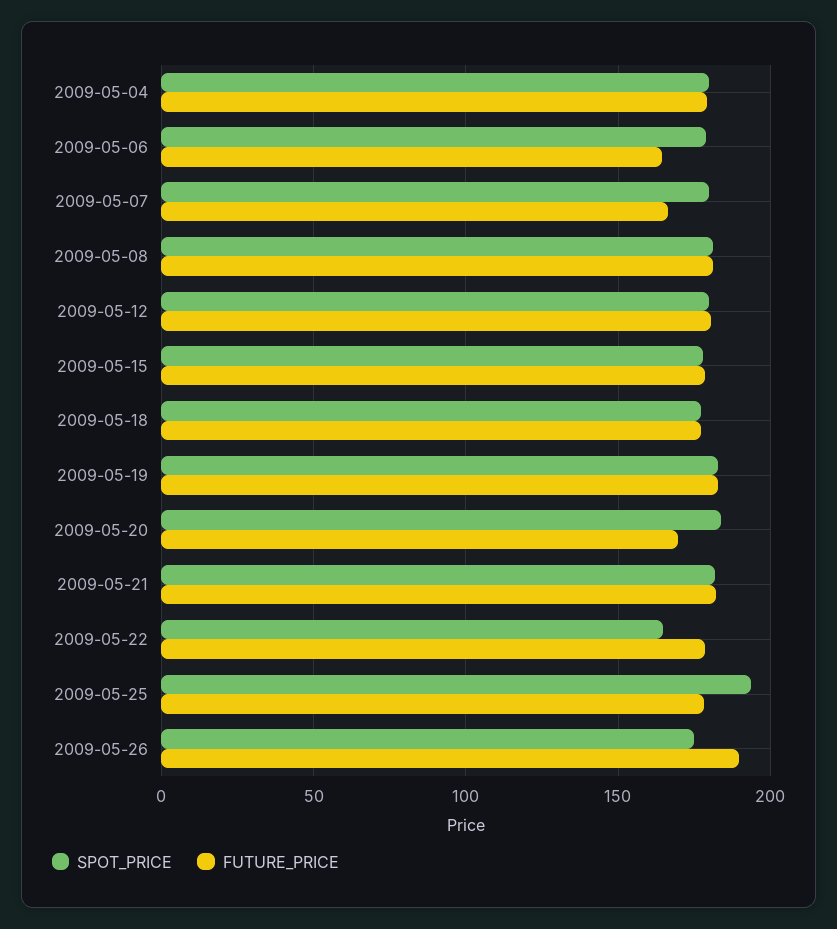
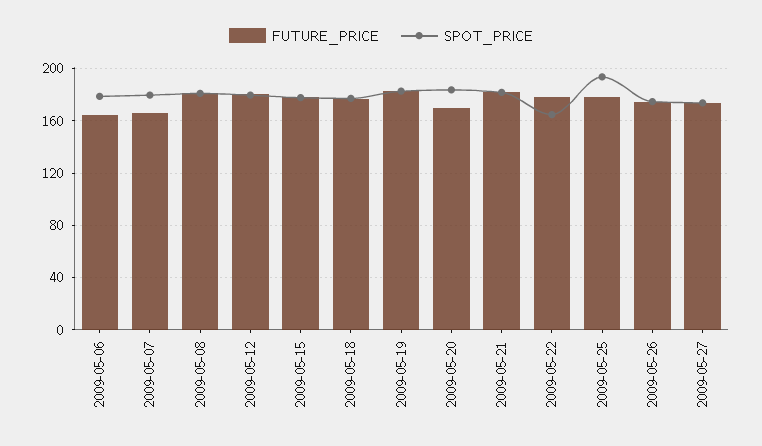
SPOT_PRICE, 2009-05-04: 180 -> none
FUTURE_PRICE, 2009-05-04: 180 -> none
FUTURE_PRICE, 2009-05-26: 190 -> 175
FUTURE_PRICE, 2009-05-27: none -> 175
SPOT_PRICE, 2009-05-27: none -> 175

